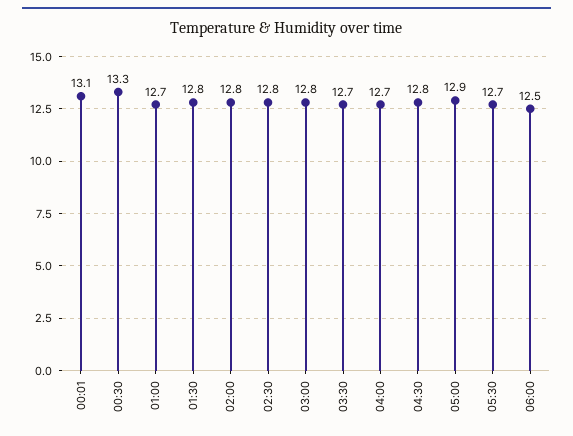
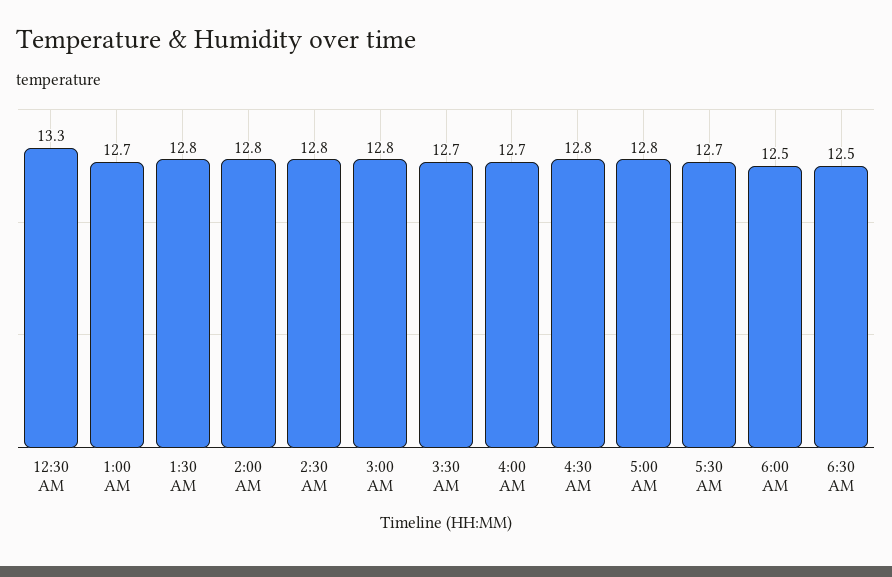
00:01: 13.1 -> none
05:00: 12.9 -> 12.8
6:30 AM: none -> 12.5

